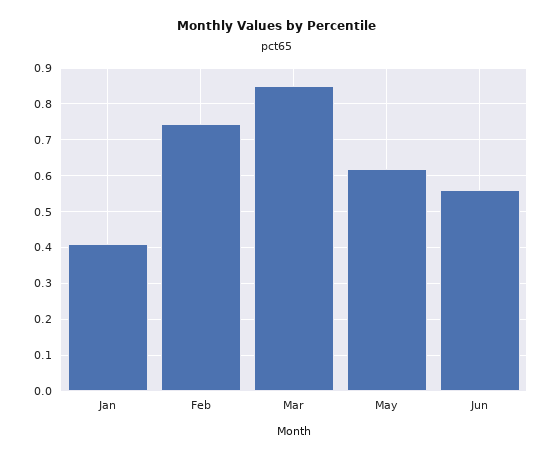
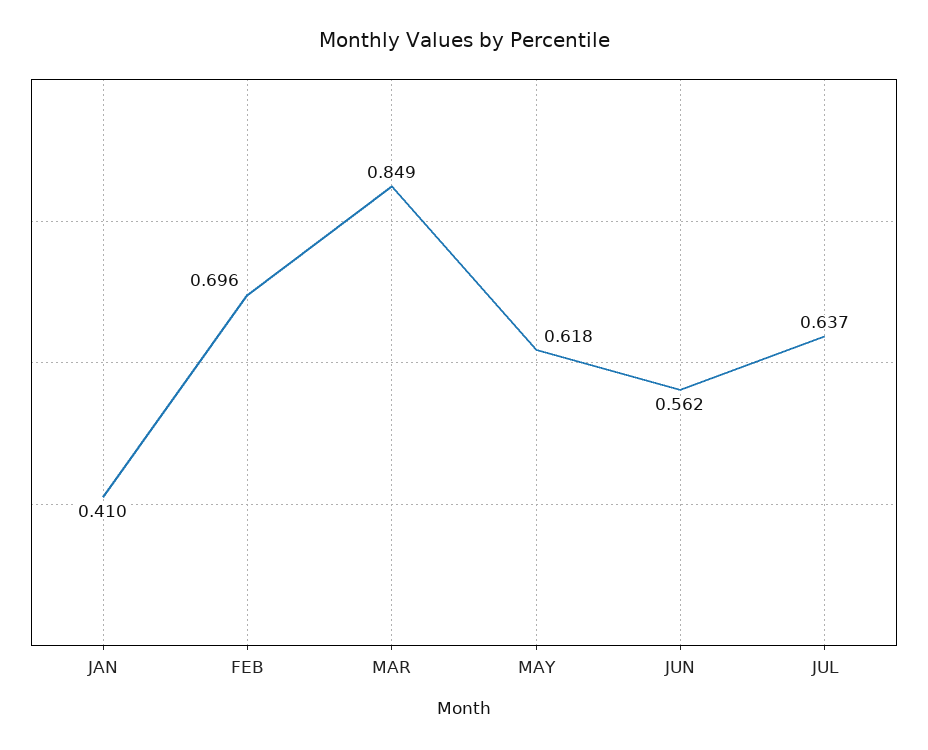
Feb: 0.74 -> 0.696
JUL: none -> 0.637

